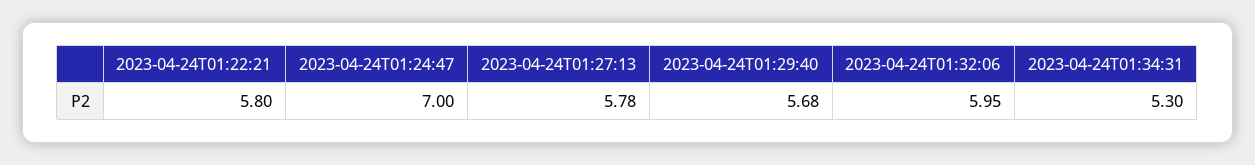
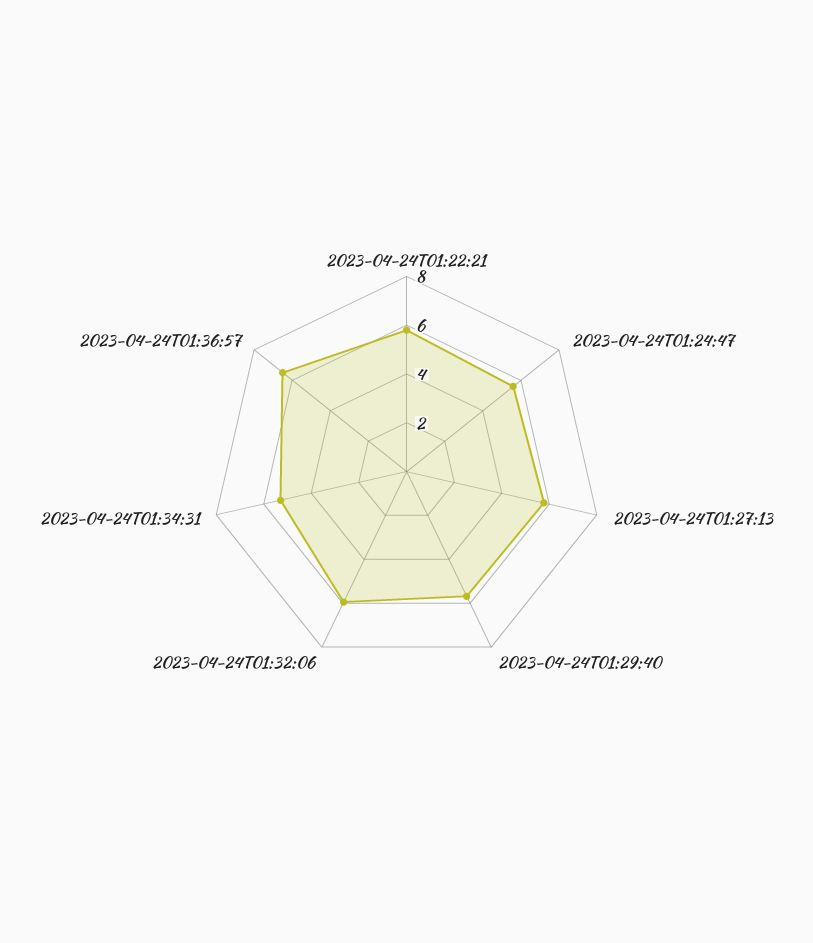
2023-04-24T01:24:47: 7 -> 5.5
2023-04-24T01:36:57: none -> 6.5

